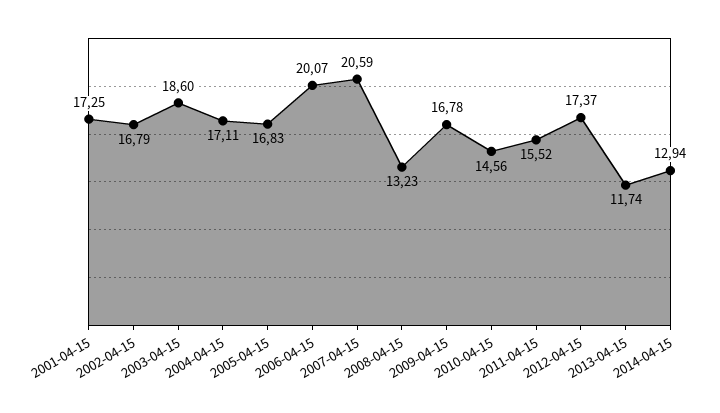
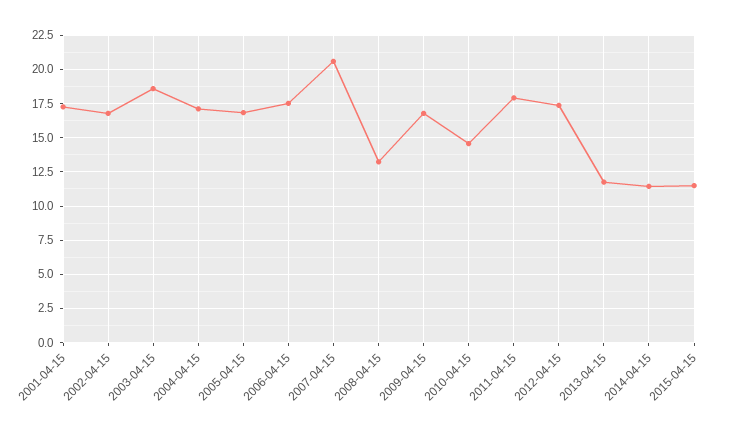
2006-04-15: 20.07 -> 17.5
2011-04-15: 15.52 -> 18
2014-04-15: 12.94 -> 11.5
2015-04-15: none -> 11.5

